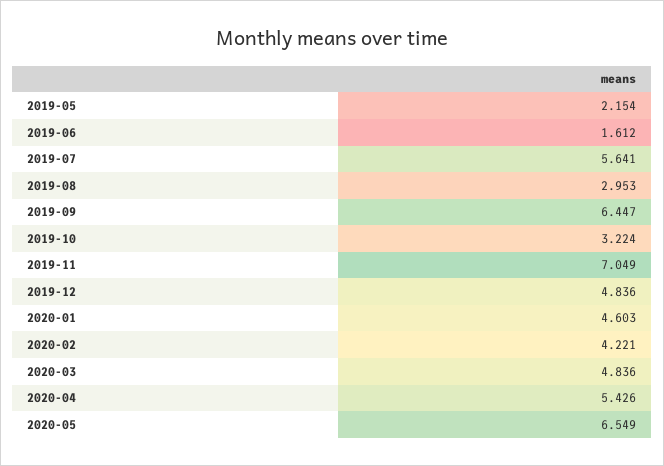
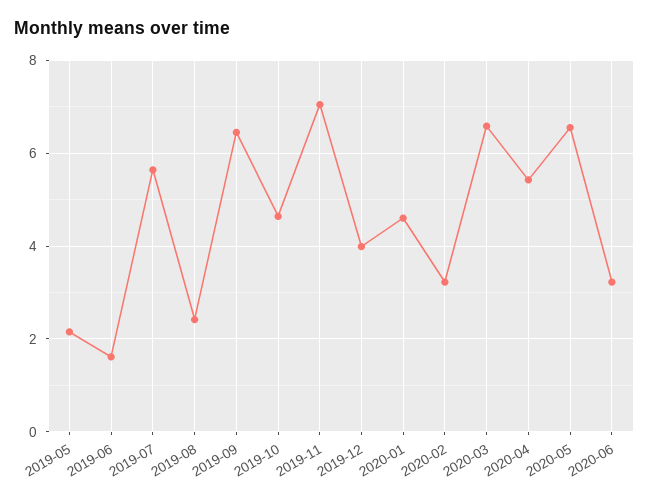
2019-08: 2.953 -> 2.4
2019-10: 3.224 -> 4.6
2019-12: 4.836 -> 4
2020-02: 4.221 -> 3.2
2020-03: 4.836 -> 6.6
2020-06: none -> 3.2

